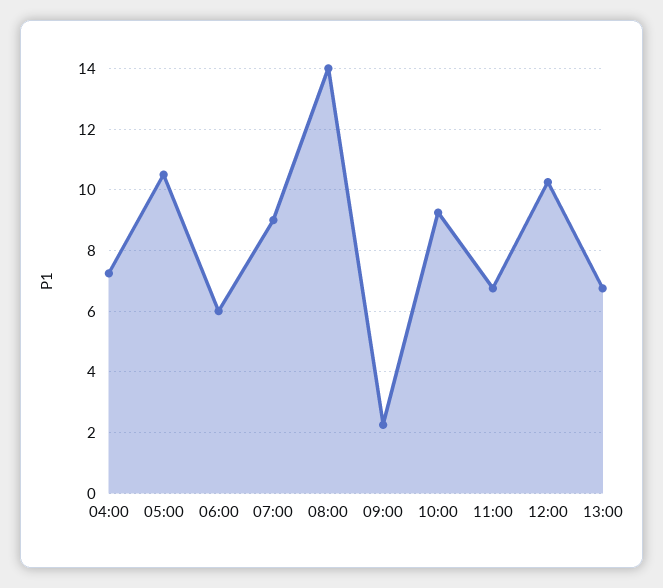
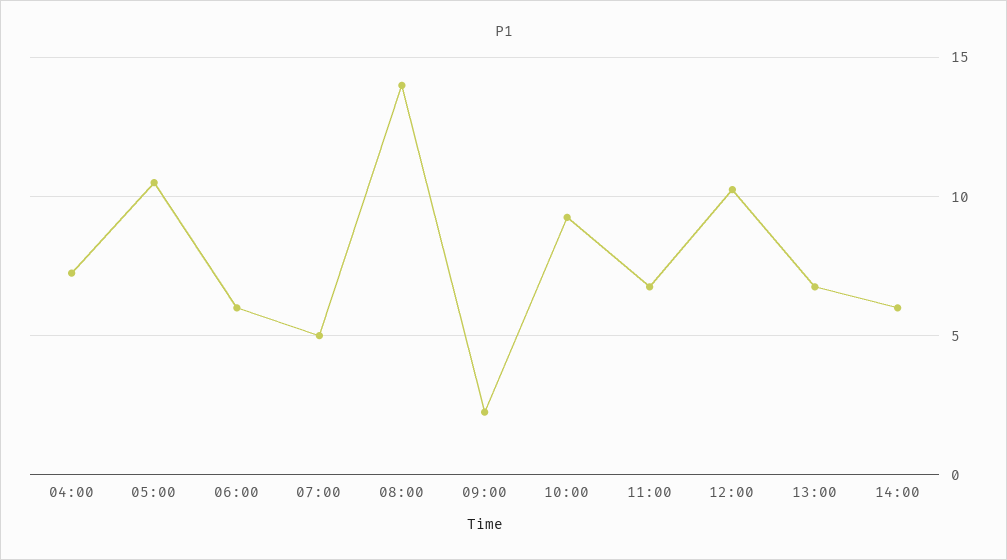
07:00: 9 -> 5
14:00: none -> 6

